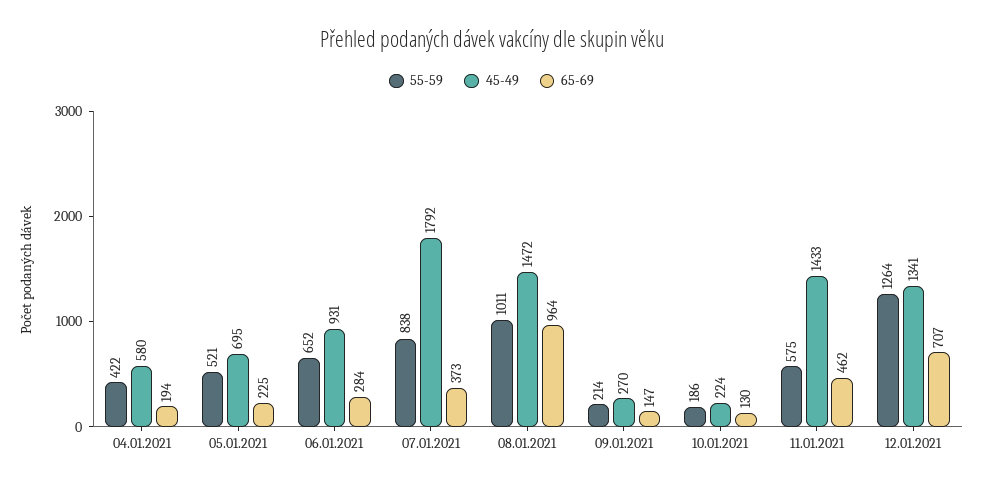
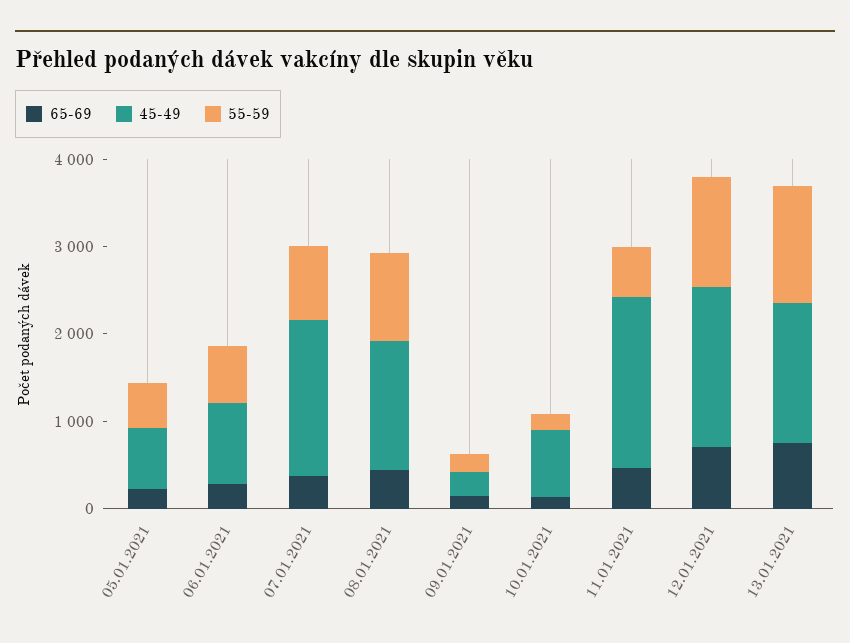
55-59, 04.01.2021: 422 -> none
45-49, 04.01.2021: 580 -> none
65-69, 04.01.2021: 194 -> none
65-69, 08.01.2021: 964 -> 400
45-49, 10.01.2021: 224 -> 800
45-49, 11.01.2021: 1433 -> 2000
45-49, 12.01.2021: 1341 -> 1800
65-69, 13.01.2021: none -> 800
45-49, 13.01.2021: none -> 1600
55-59, 13.01.2021: none -> 1400

